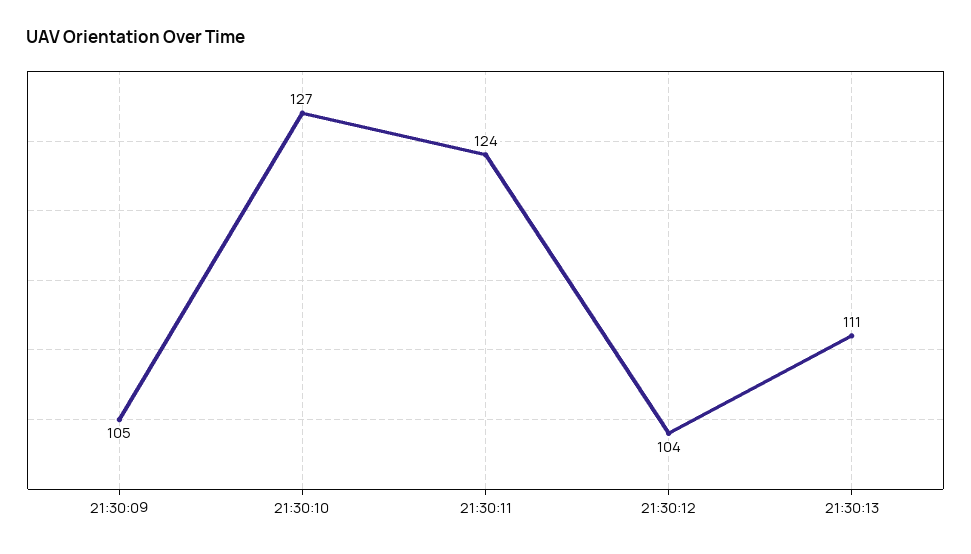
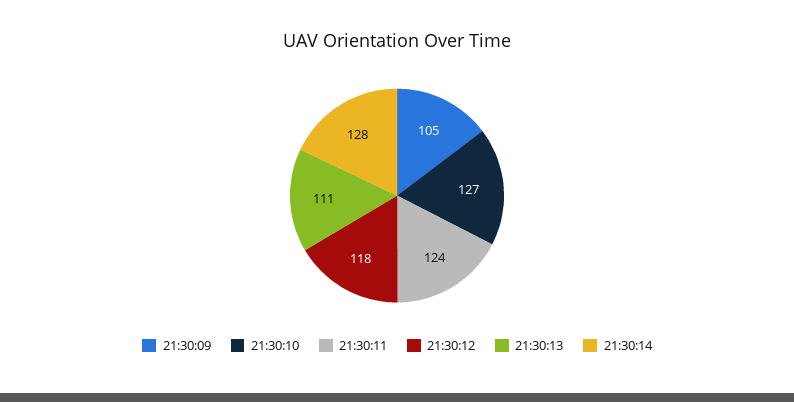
21:30:12: 104 -> 118
21:30:14: none -> 128

